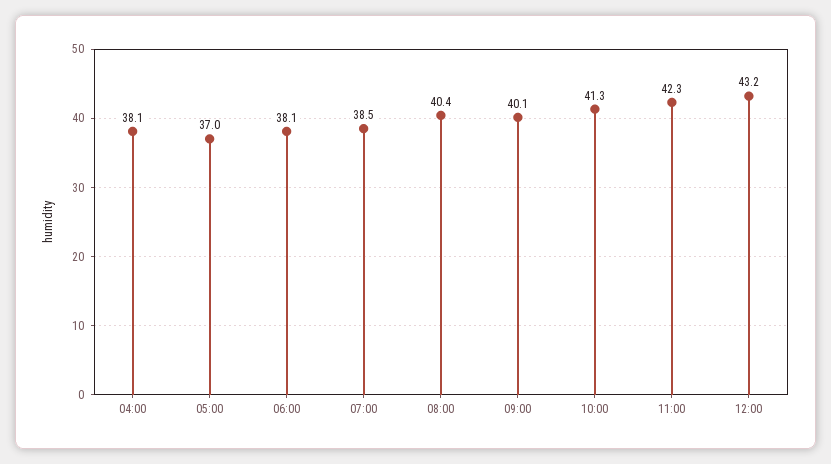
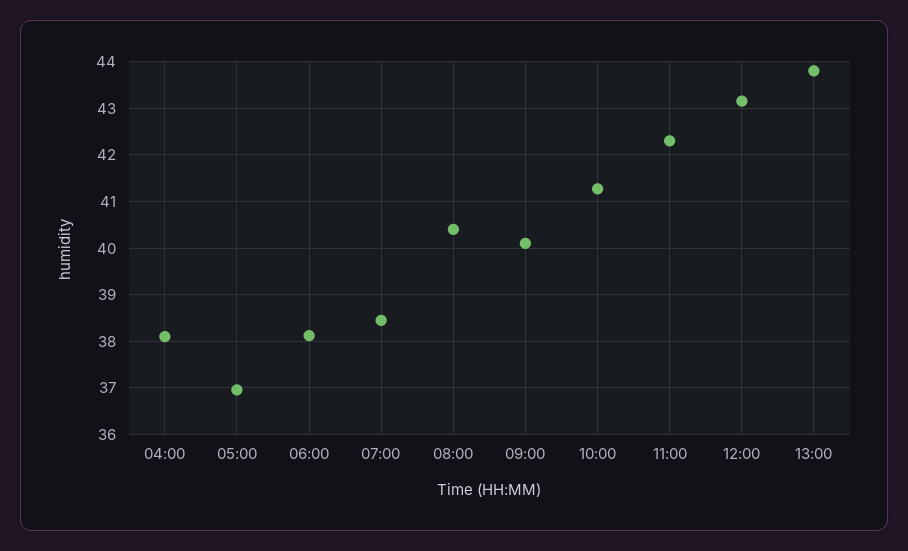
13:00: none -> 43.8

